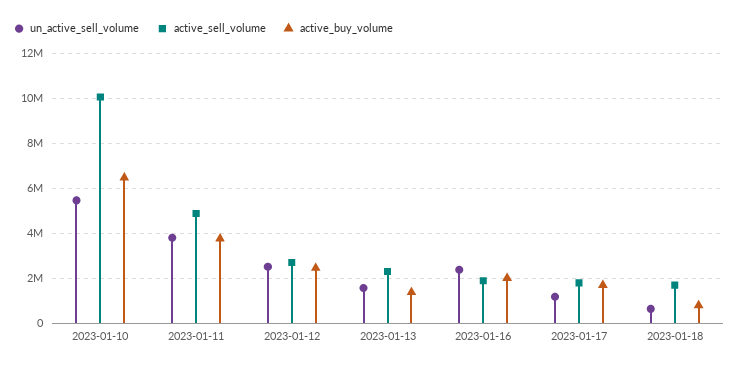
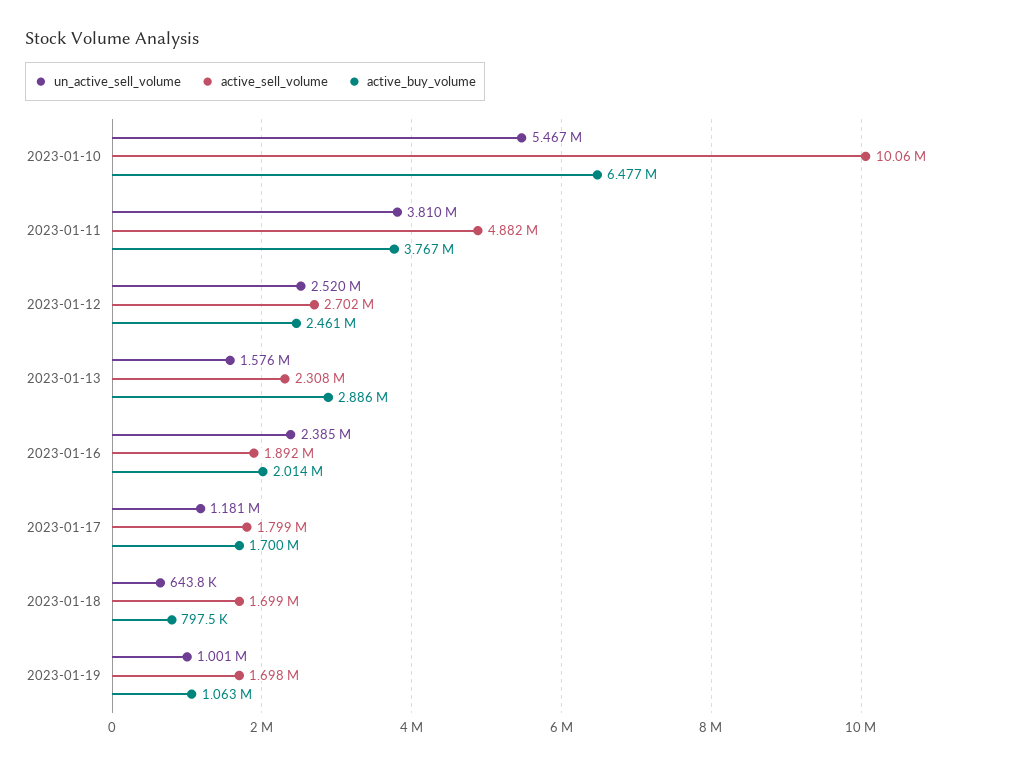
active_buy_volume, 2023-01-13: 1500000 -> 2886000
un_active_sell_volume, 2023-01-19: none -> 1001000
active_sell_volume, 2023-01-19: none -> 1698000
active_buy_volume, 2023-01-19: none -> 1063000

